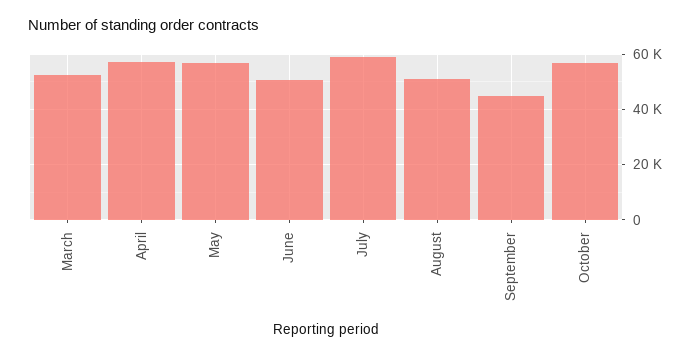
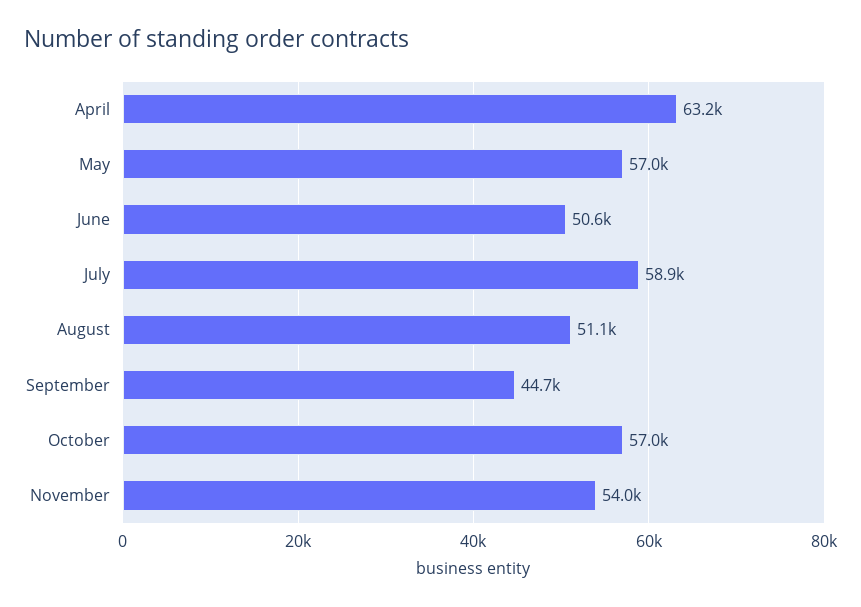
March: 52500 -> none
April: 57500 -> 63200
November: none -> 54000

